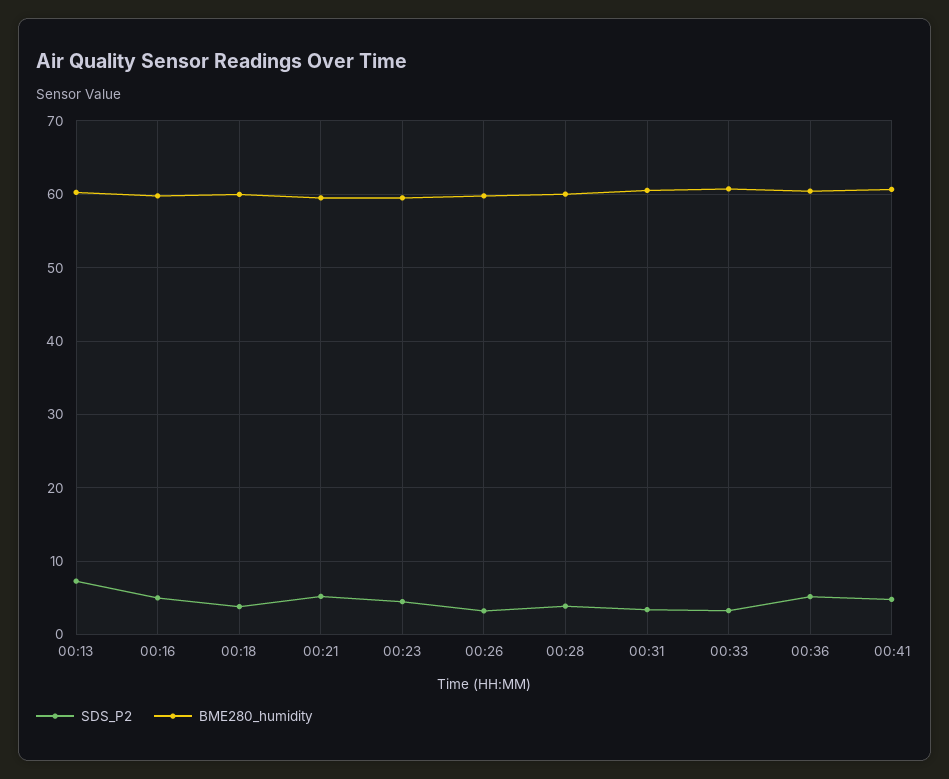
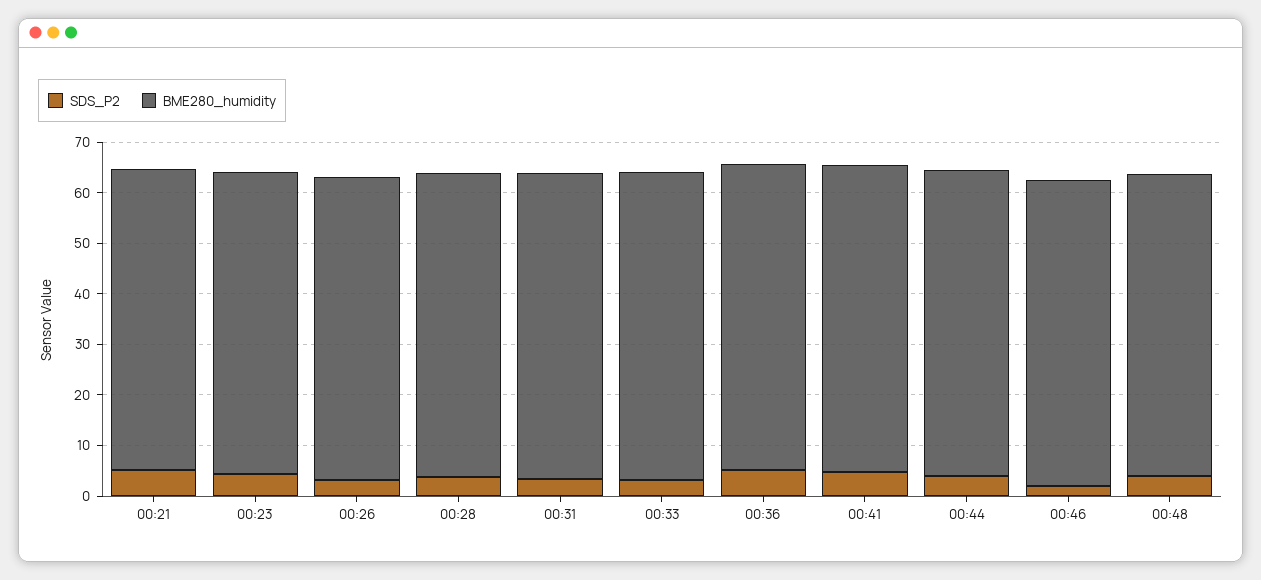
SDS_P2, 00:13: 7 -> none
BME280_humidity, 00:13: 60 -> none
SDS_P2, 00:16: 5 -> none
BME280_humidity, 00:16: 60 -> none
SDS_P2, 00:18: 4 -> none
BME280_humidity, 00:18: 60 -> none
SDS_P2, 00:44: none -> 4
BME280_humidity, 00:44: none -> 60
SDS_P2, 00:46: none -> 2
BME280_humidity, 00:46: none -> 60
SDS_P2, 00:48: none -> 4
BME280_humidity, 00:48: none -> 60

